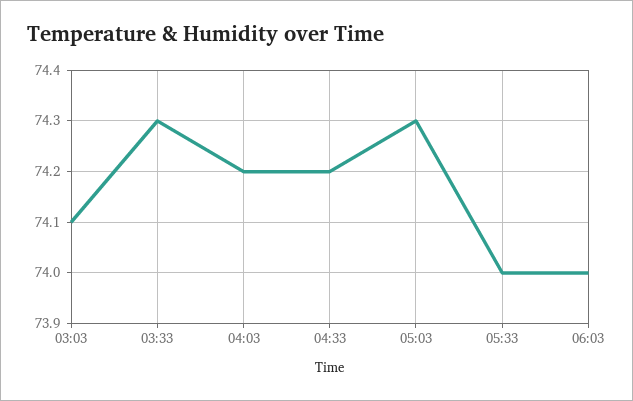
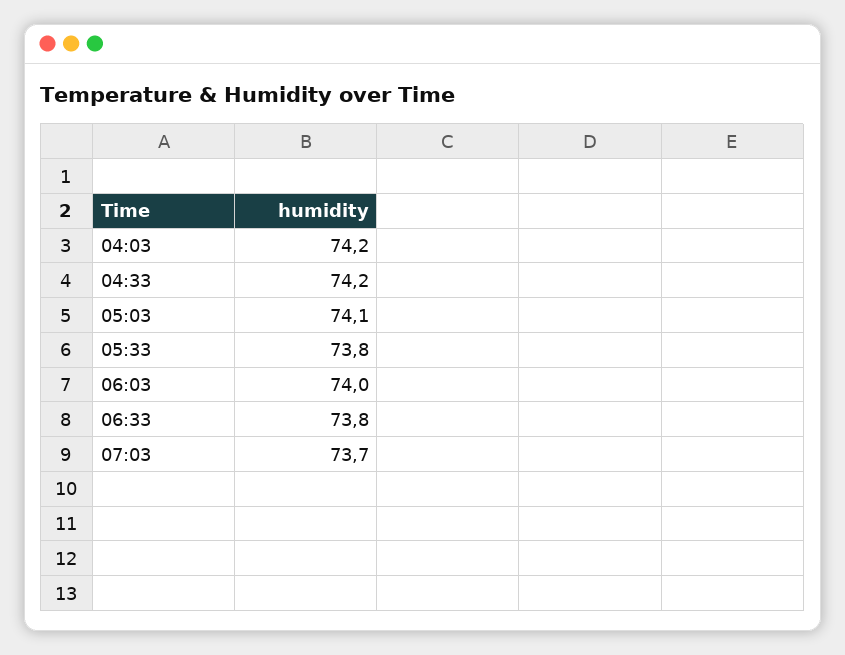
03:03: 74.1 -> none
03:33: 74.3 -> none
05:03: 74.3 -> 74.1
05:33: 74 -> 73.8
06:33: none -> 73.8
07:03: none -> 73.7

